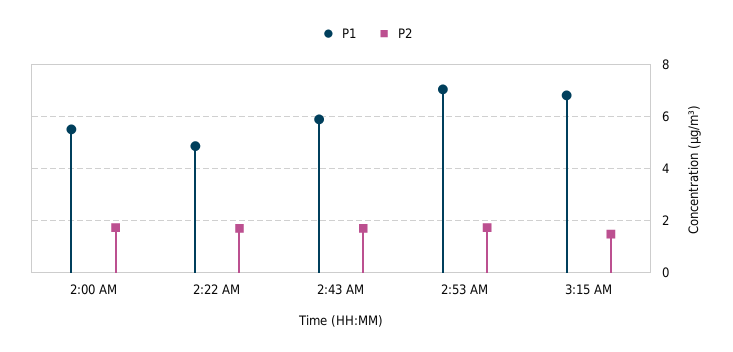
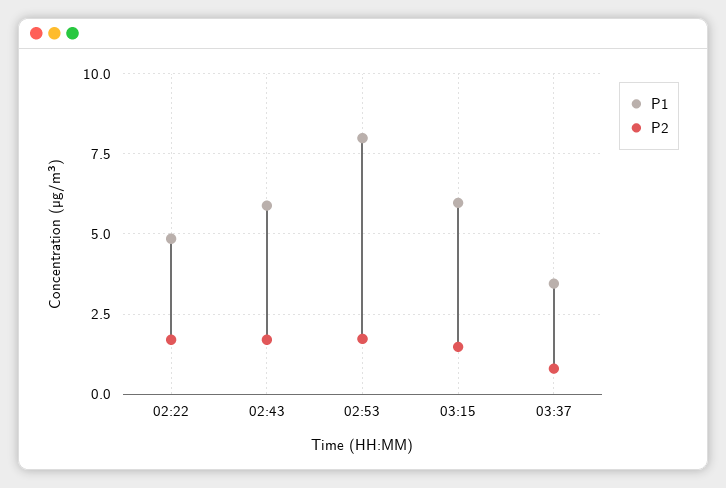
P1, 2:00 AM: 5.5 -> none
P2, 2:00 AM: 1.75 -> none
P1, 2:53 AM: 7 -> 8
P1, 3:15 AM: 6.75 -> 6
P1, 03:37: none -> 3.5
P2, 03:37: none -> 0.75

